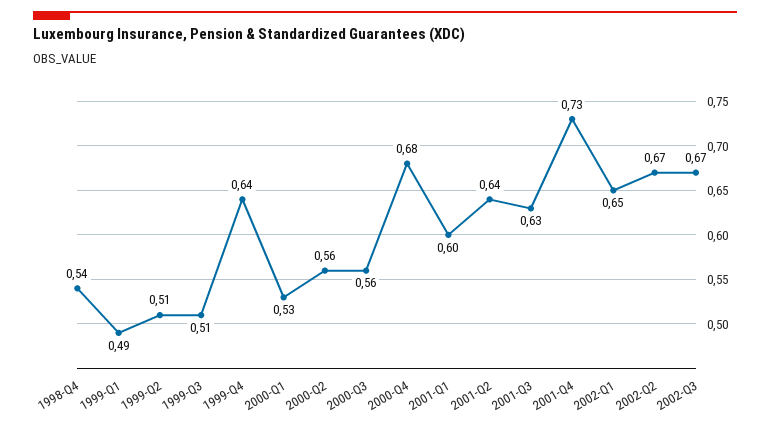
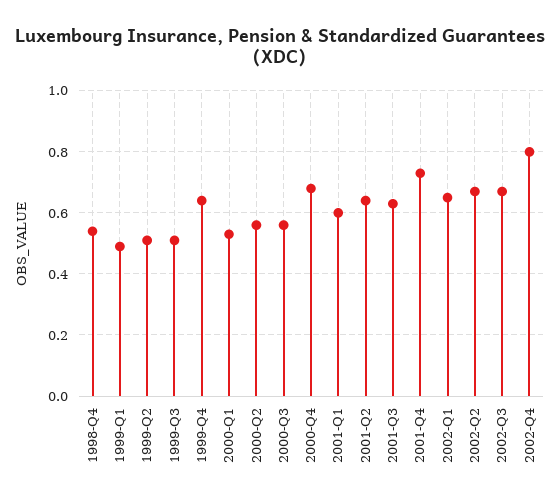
2002-Q4: none -> 0.8

